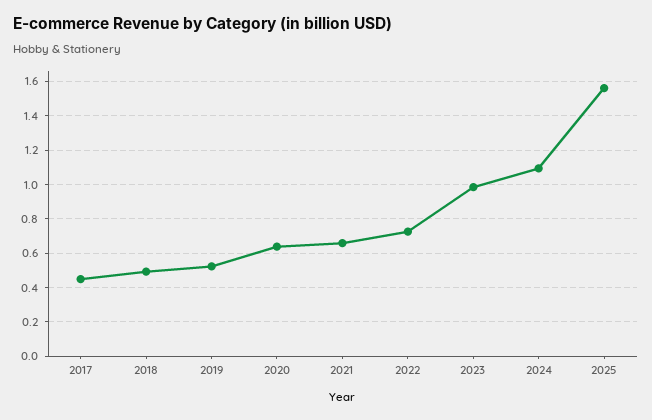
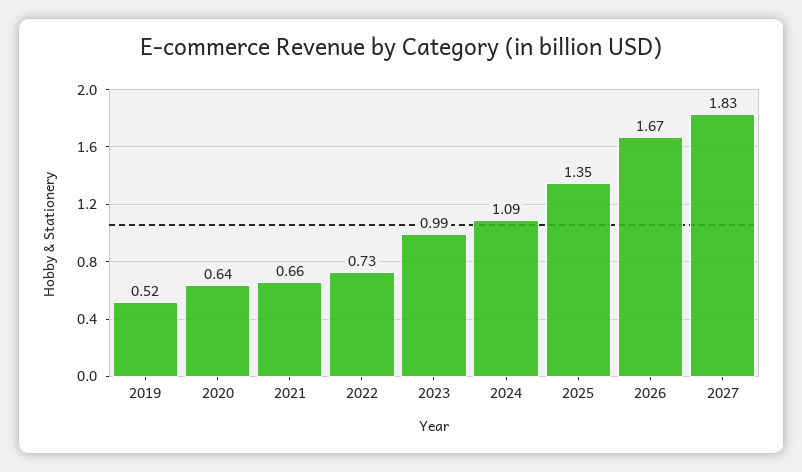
2017: 0.45 -> none
2018: 0.5 -> none
2025: 1.55 -> 1.35
2026: none -> 1.67
2027: none -> 1.83

